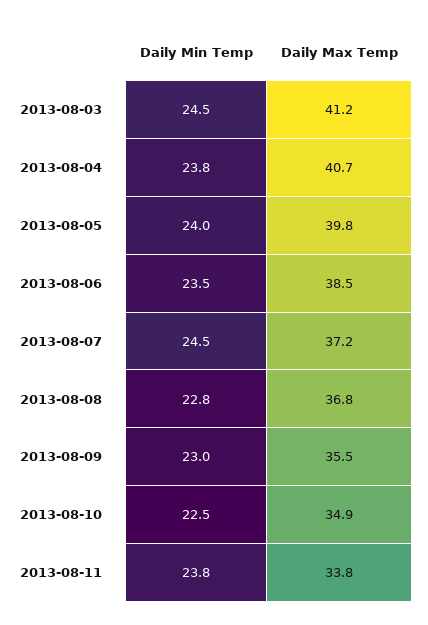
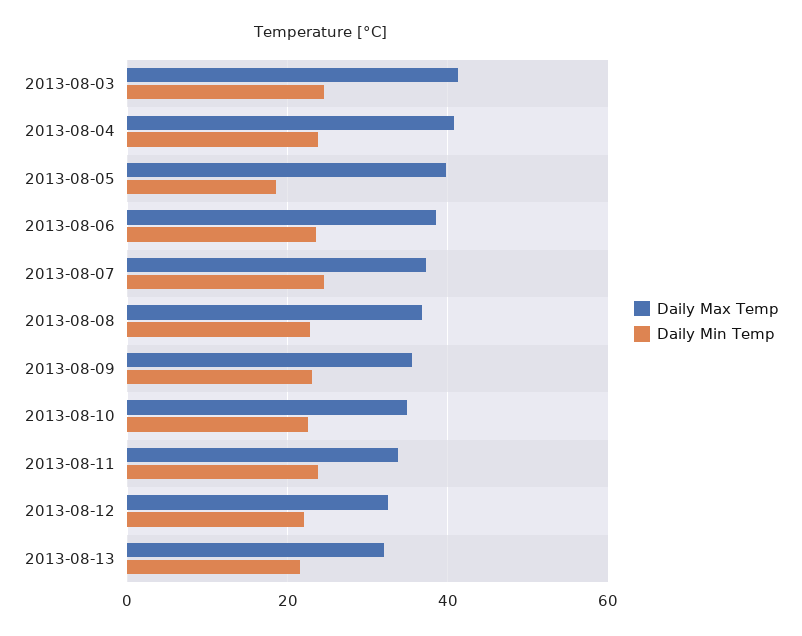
Daily Min Temp, 2013-08-05: 24 -> 18
Daily Max Temp, 2013-08-12: none -> 32
Daily Min Temp, 2013-08-12: none -> 22
Daily Max Temp, 2013-08-13: none -> 32
Daily Min Temp, 2013-08-13: none -> 22

